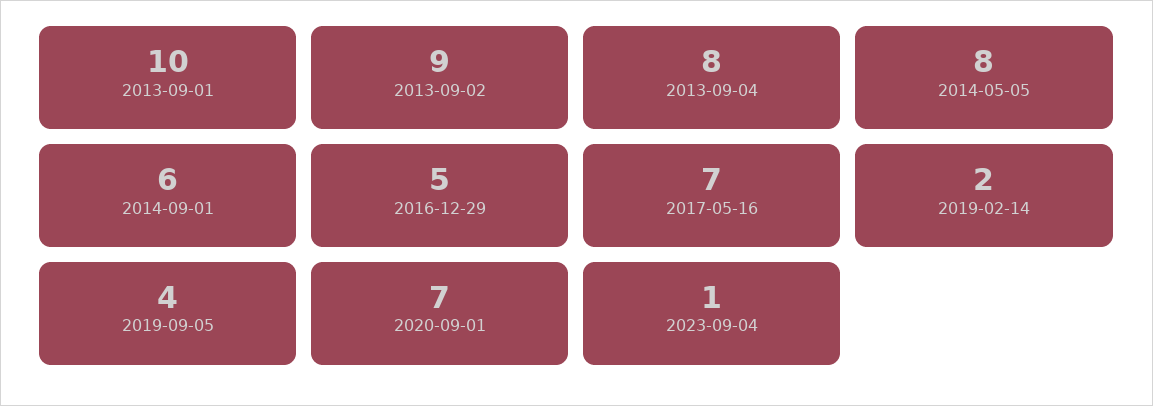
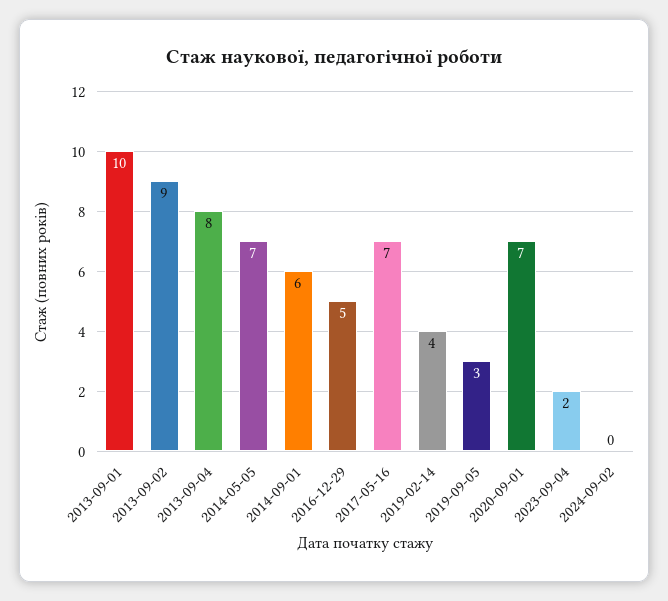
2014-05-05: 8 -> 7
2019-02-14: 2 -> 4
2019-09-05: 4 -> 3
2023-09-04: 1 -> 2
2024-09-02: none -> 0

